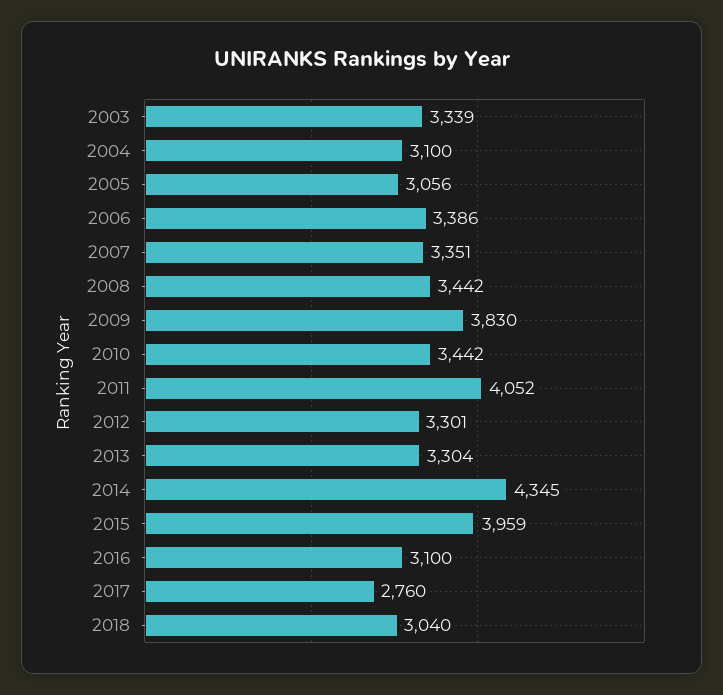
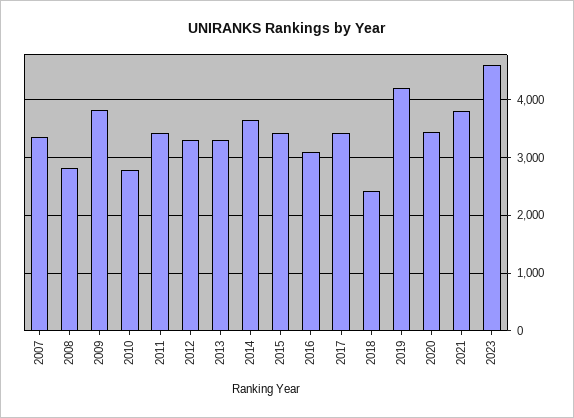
2003: 3339 -> none
2004: 3100 -> none
2005: 3056 -> none
2006: 3386 -> none
2008: 3442 -> 2800
2010: 3442 -> 2800
2011: 4052 -> 3400
2014: 4345 -> 3600
2015: 3959 -> 3400
2017: 2760 -> 3400
2018: 3040 -> 2400
2019: none -> 4200
2020: none -> 3400
2021: none -> 3800
2023: none -> 4600

